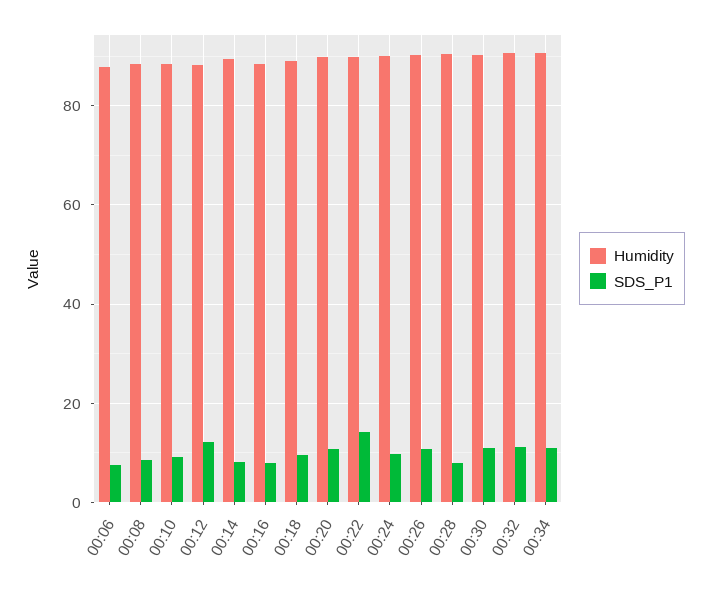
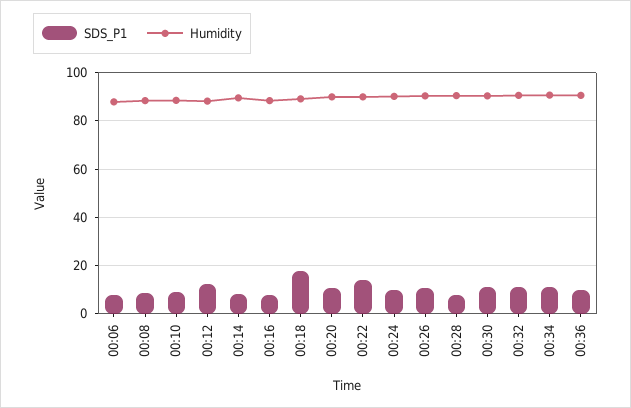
SDS_P1, 00:18: 10 -> 17.5
SDS_P1, 00:36: none -> 10
Humidity, 00:36: none -> 90

